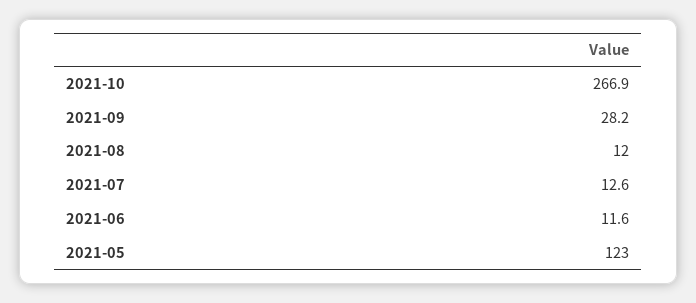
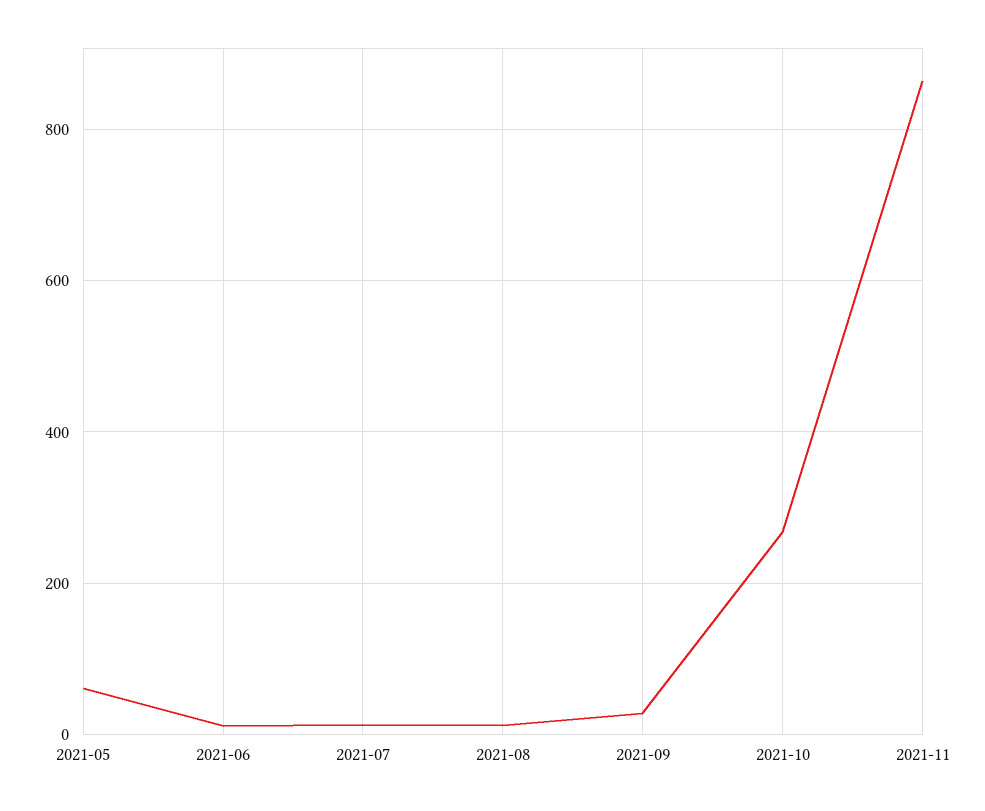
2021-05: 123 -> 60
2021-11: none -> 860

